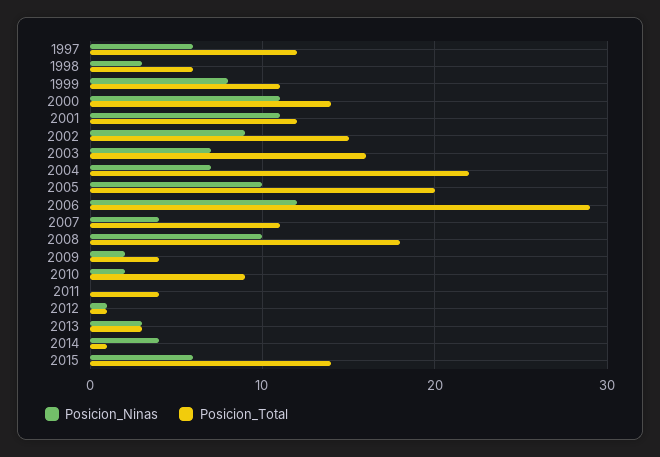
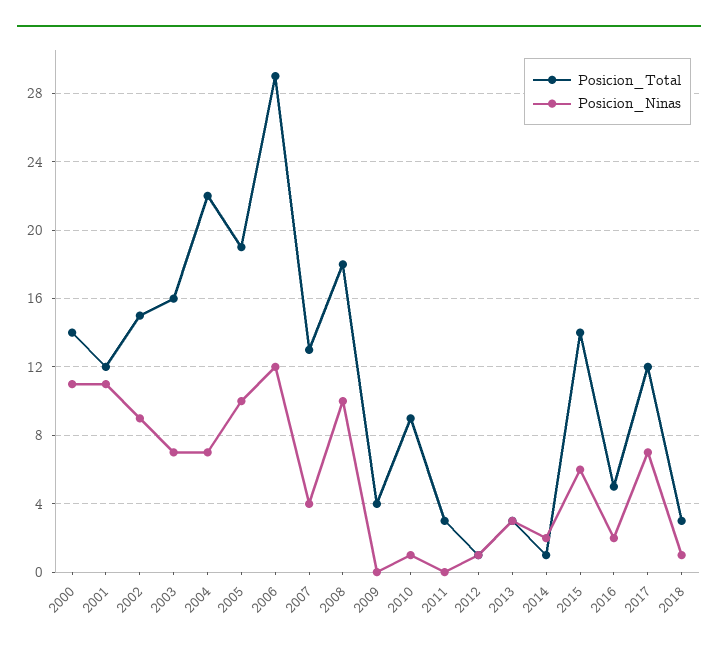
Posicion_Ninas, 1997: 6 -> none
Posicion_Total, 1997: 12 -> none
Posicion_Ninas, 1998: 3 -> none
Posicion_Total, 1998: 6 -> none
Posicion_Ninas, 1999: 8 -> none
Posicion_Total, 1999: 11 -> none
Posicion_Total, 2005: 20 -> 19
Posicion_Total, 2007: 11 -> 13
Posicion_Ninas, 2009: 2 -> 0
Posicion_Ninas, 2010: 2 -> 1
Posicion_Total, 2011: 4 -> 3
Posicion_Ninas, 2014: 4 -> 2
Posicion_Total, 2016: none -> 5
Posicion_Ninas, 2016: none -> 2
Posicion_Total, 2017: none -> 12
Posicion_Ninas, 2017: none -> 7
Posicion_Total, 2018: none -> 3
Posicion_Ninas, 2018: none -> 1

